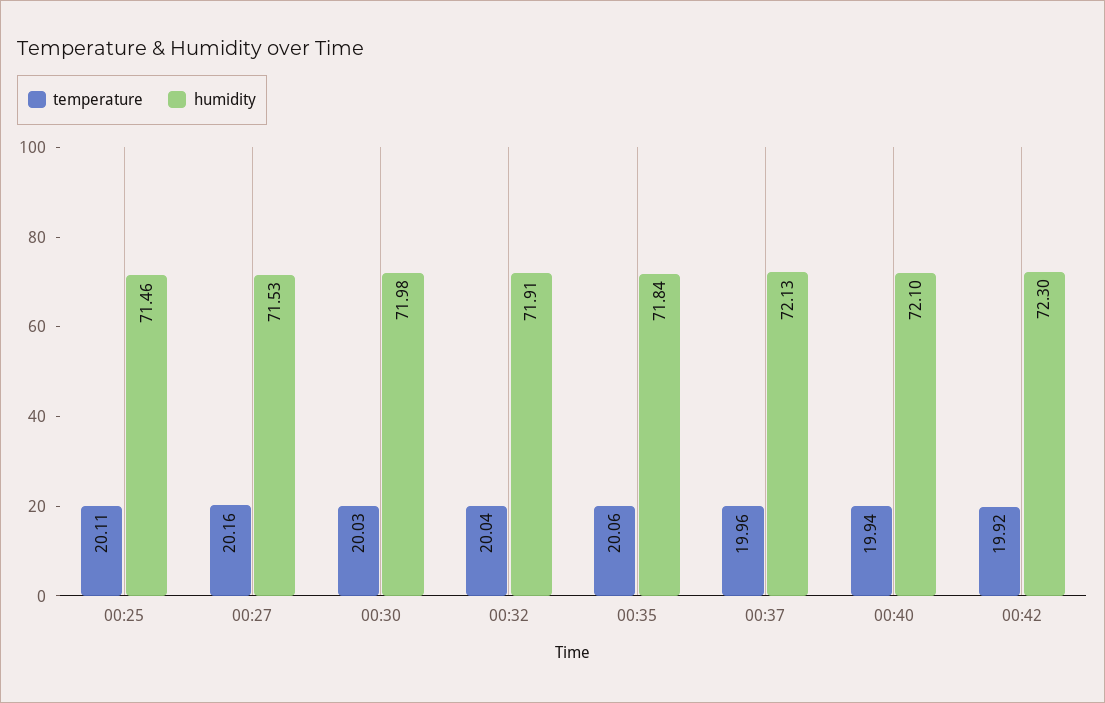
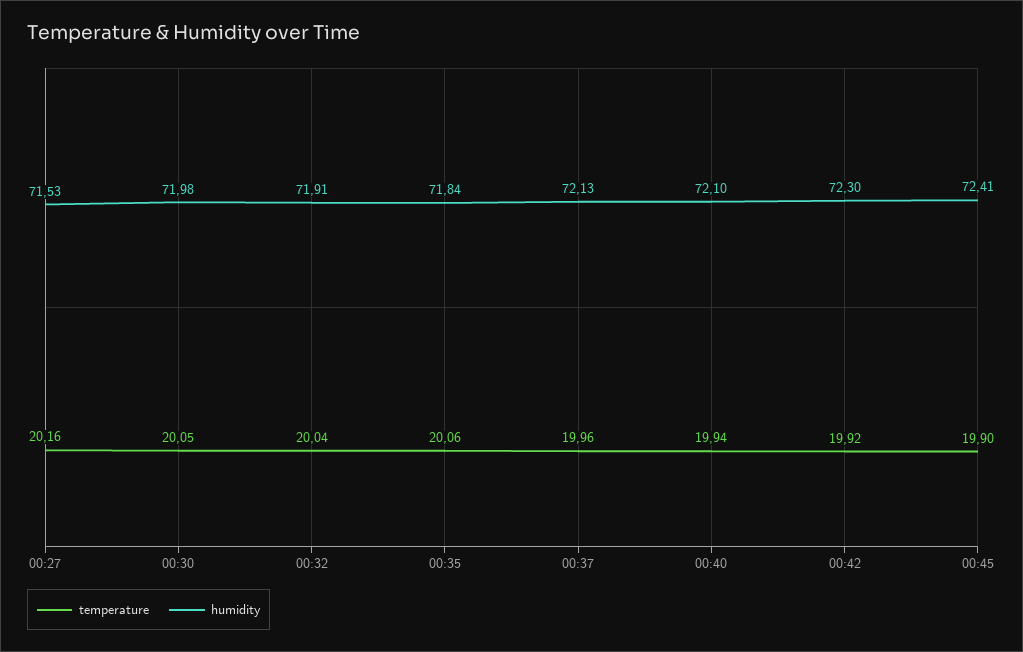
temperature, 00:25: 20.11 -> none
humidity, 00:25: 71.46 -> none
temperature, 00:30: 20.03 -> 20.05
temperature, 00:45: none -> 19.9
humidity, 00:45: none -> 72.41

